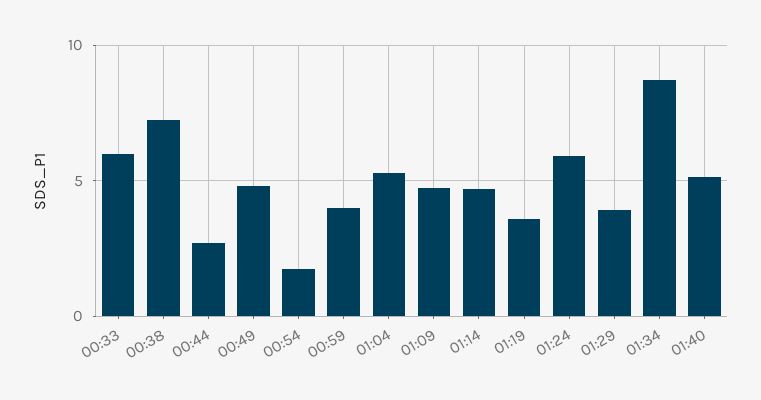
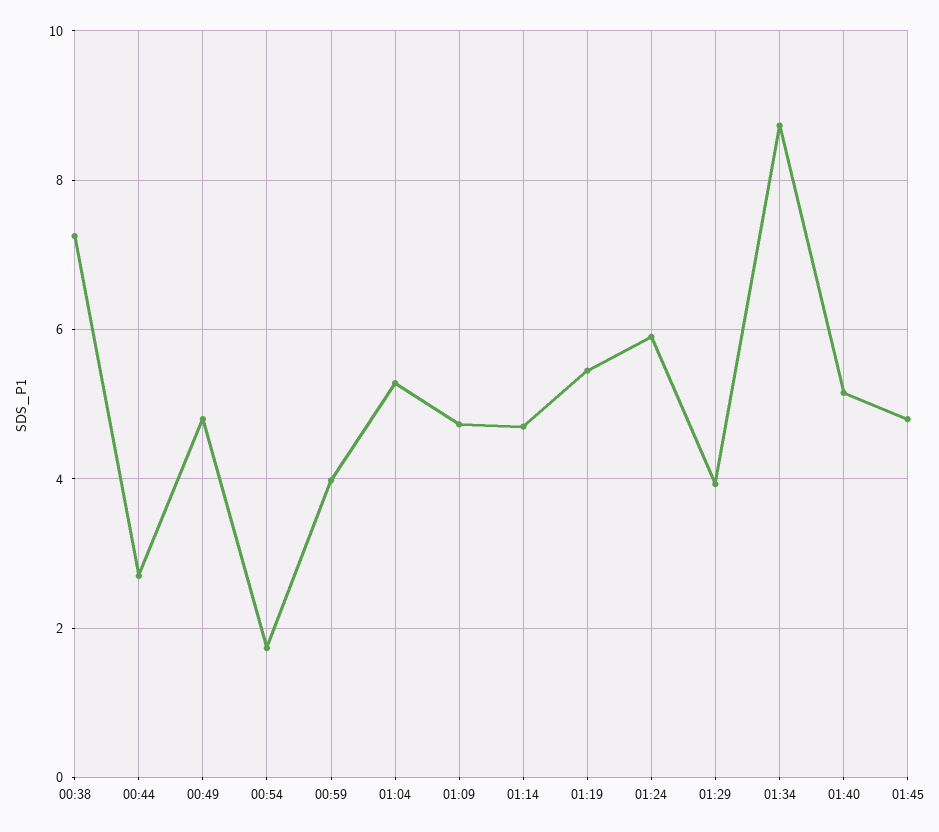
00:33: 6 -> none
01:19: 3.5 -> 5.4
01:45: none -> 4.8

